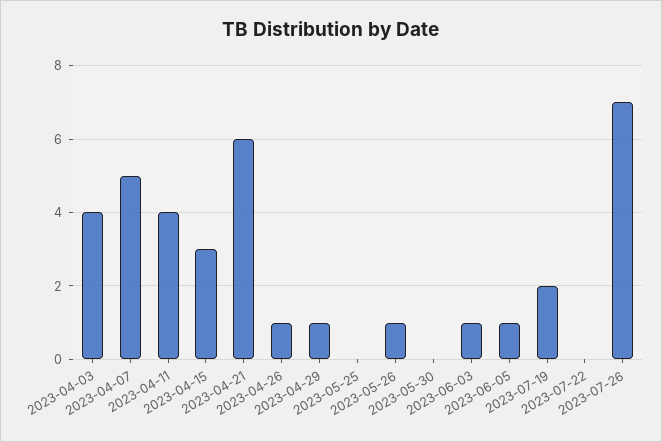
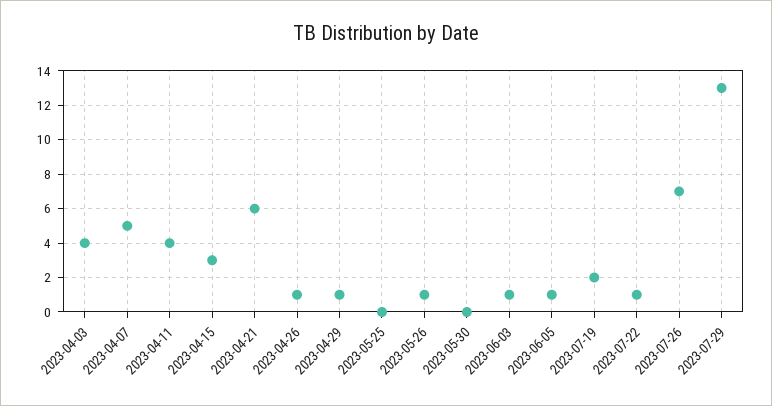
2023-07-22: 0 -> 1
2023-07-29: none -> 13

